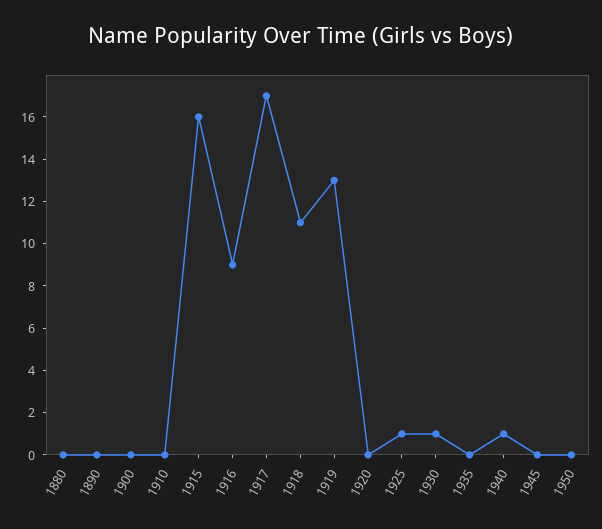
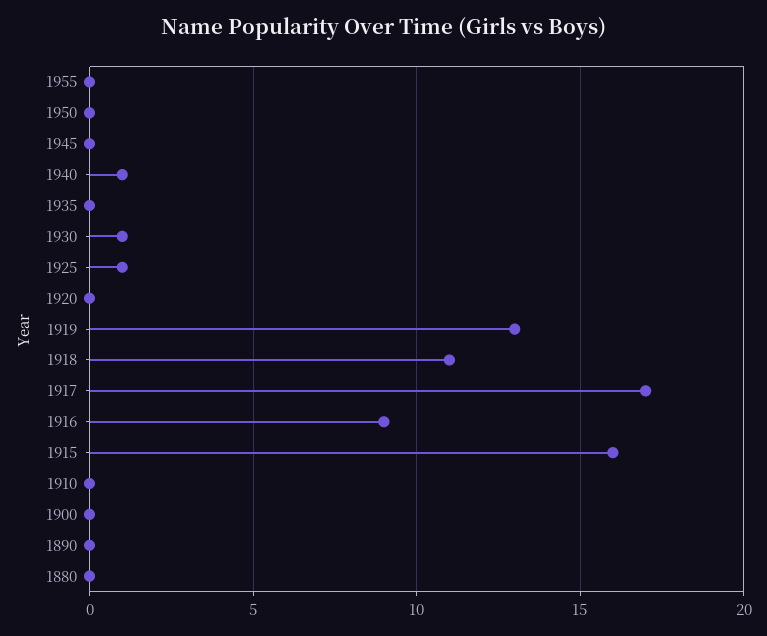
1955: none -> 0

